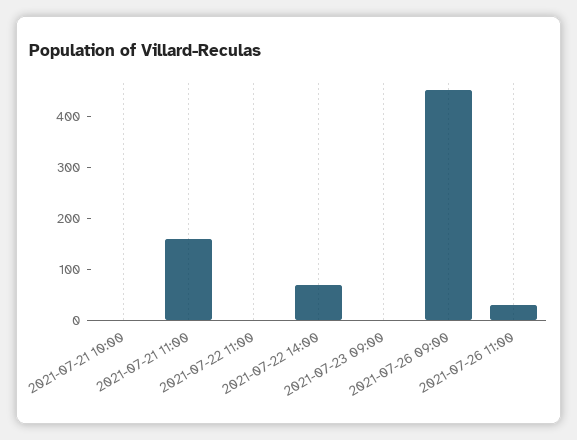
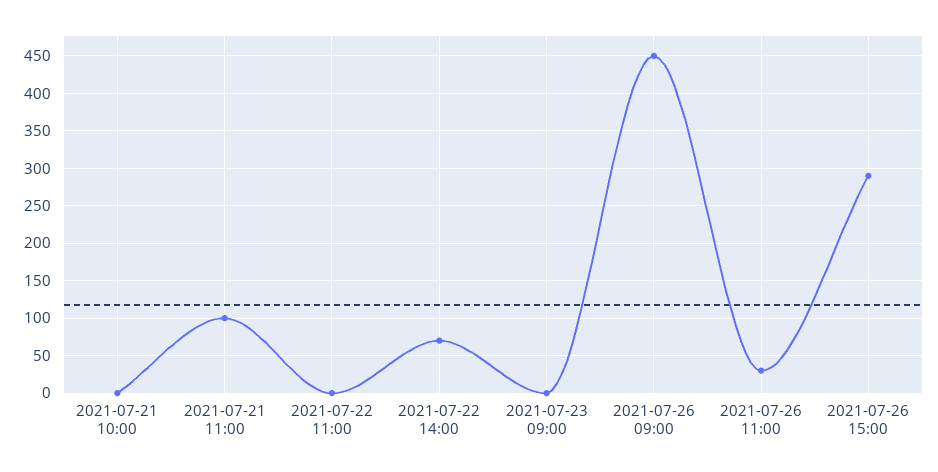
2021-07-21 11:00: 160 -> 100
2021-07-26 15:00: none -> 290

